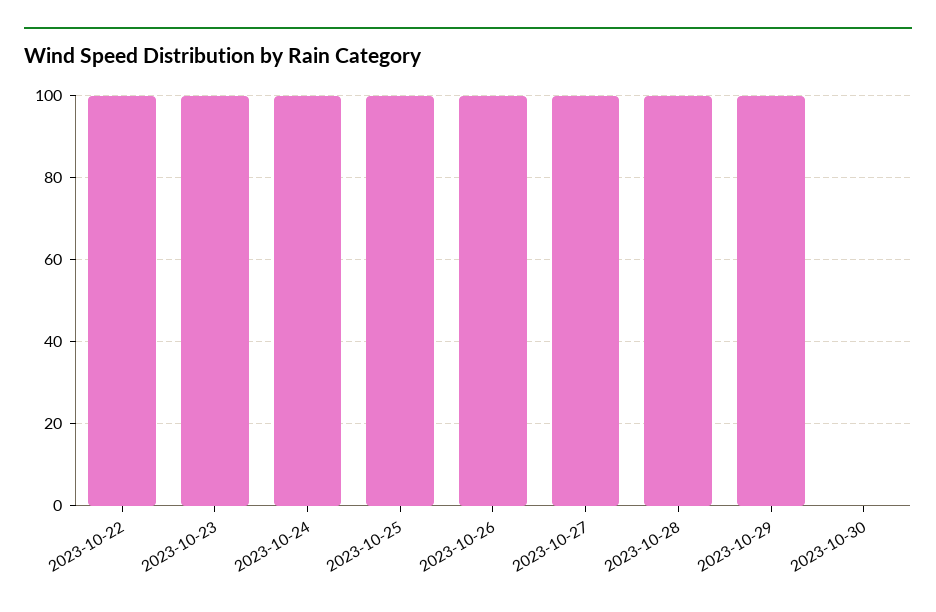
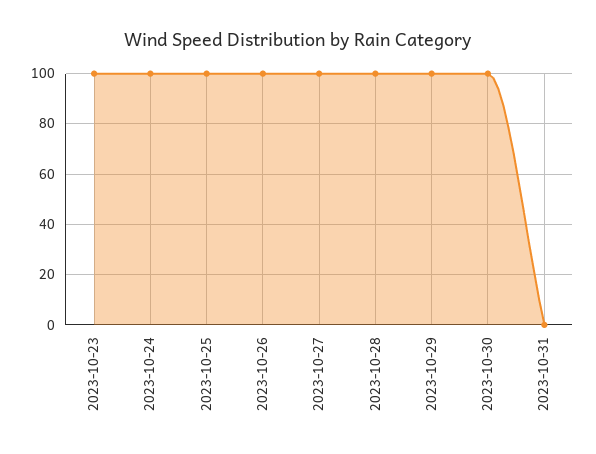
2023-10-22: 100 -> none
2023-10-30: 0 -> 100
2023-10-31: none -> 0

